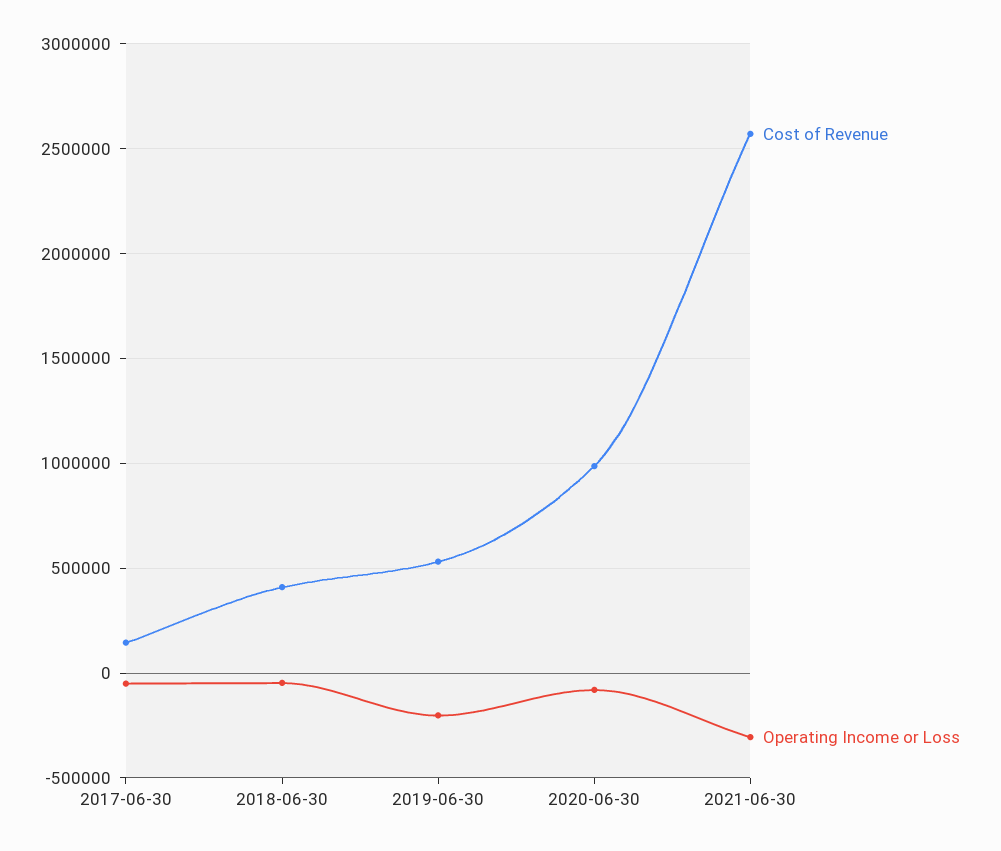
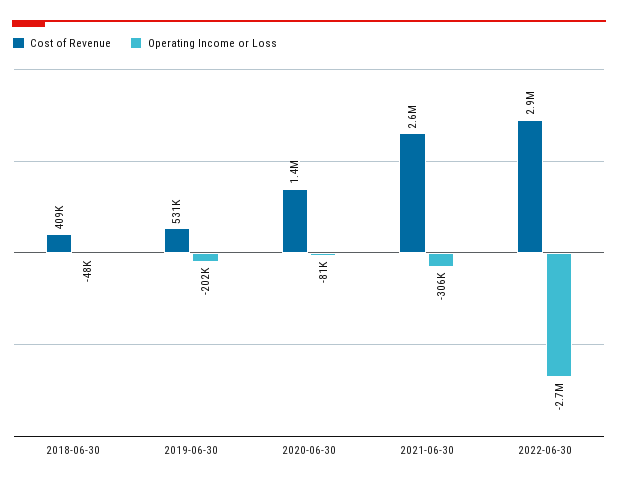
Cost of Revenue, 2017-06-30: 150000 -> none
Operating Income or Loss, 2017-06-30: -50000 -> none
Cost of Revenue, 2020-06-30: 1000000 -> 1400000
Cost of Revenue, 2022-06-30: none -> 2900000
Operating Income or Loss, 2022-06-30: none -> -2700000

